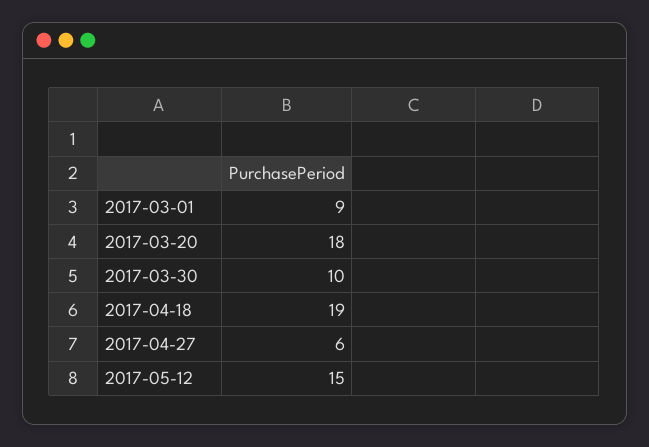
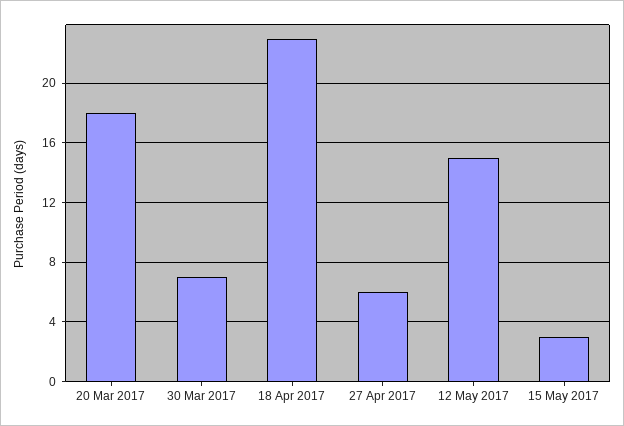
2017-03-01: 9 -> none
2017-03-30: 10 -> 7
2017-04-18: 19 -> 23
15 May 2017: none -> 3

